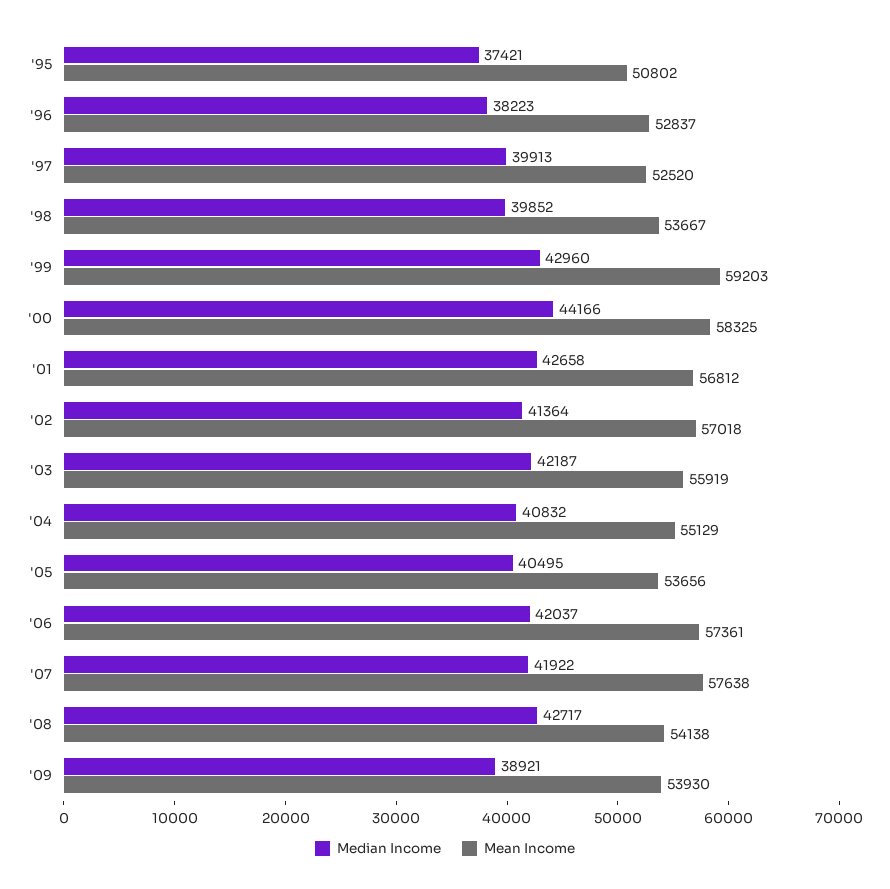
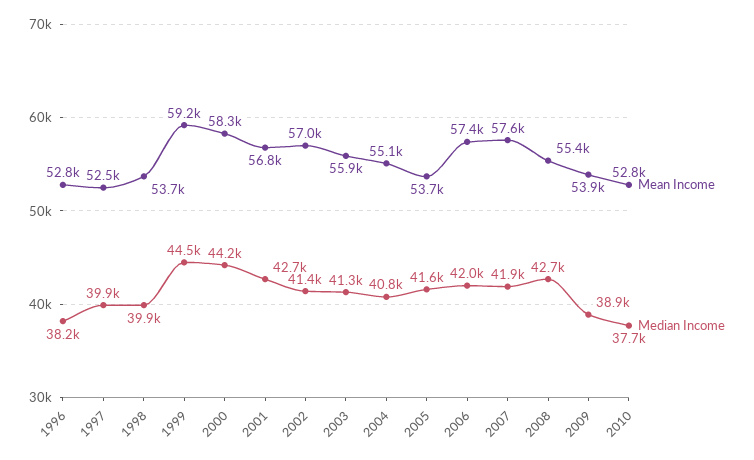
Median Income, '95: 37421 -> none
Mean Income, '95: 50802 -> none
Median Income, '99: 42960 -> 44500
Median Income, '03: 42187 -> 41300
Median Income, '05: 40495 -> 41600
Mean Income, '08: 54138 -> 55400
Mean Income, 2010: none -> 52800
Median Income, 2010: none -> 37700

